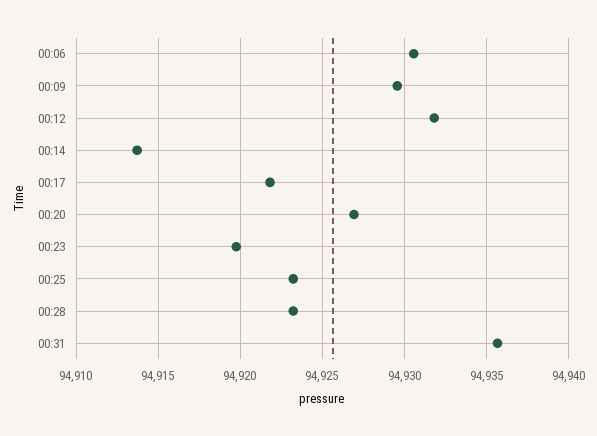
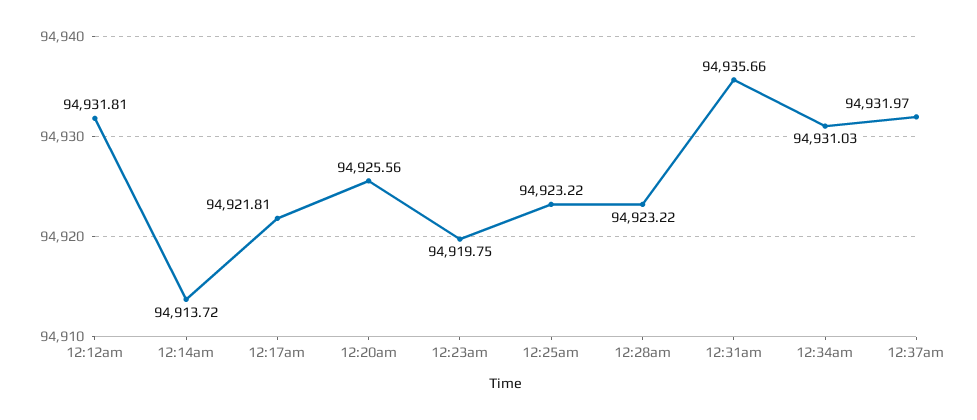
00:06: 94930.5 -> none
00:09: 94929.5 -> none
00:20: 94927 -> 94925.56
12:34am: none -> 94931.03
12:37am: none -> 94931.97

